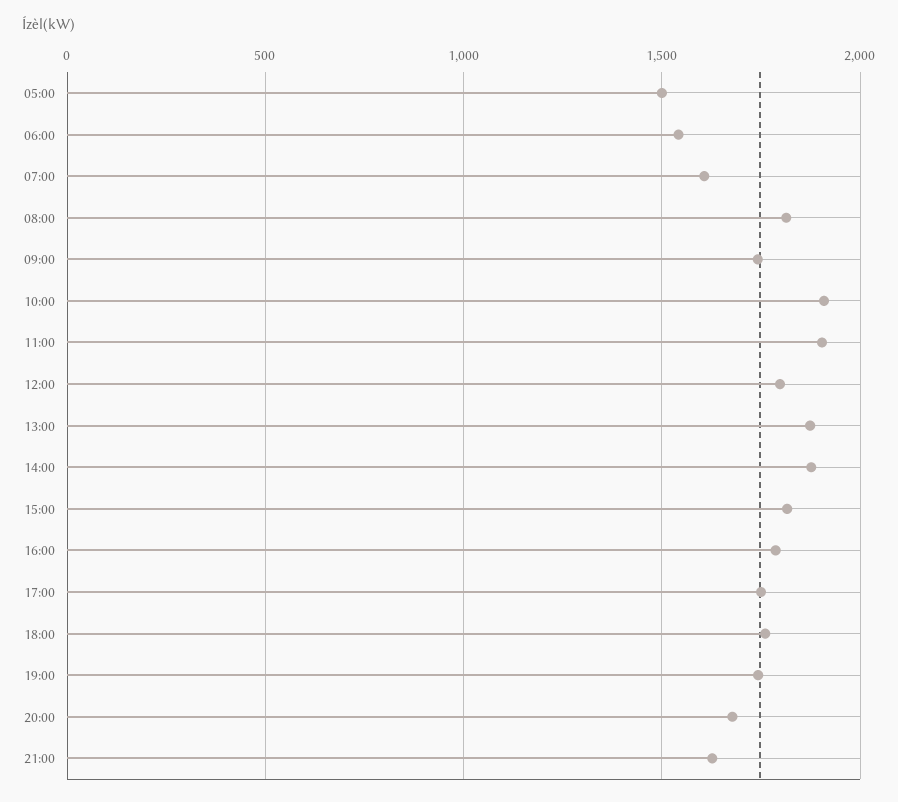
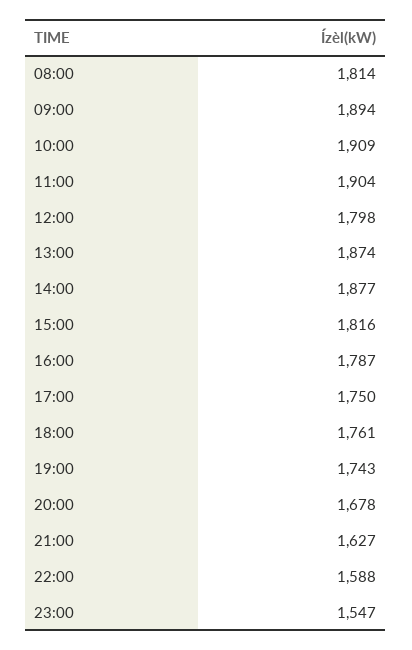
05:00: 1500 -> none
06:00: 1550 -> none
07:00: 1600 -> none
09:00: 1750 -> 1894
22:00: none -> 1588
23:00: none -> 1547

